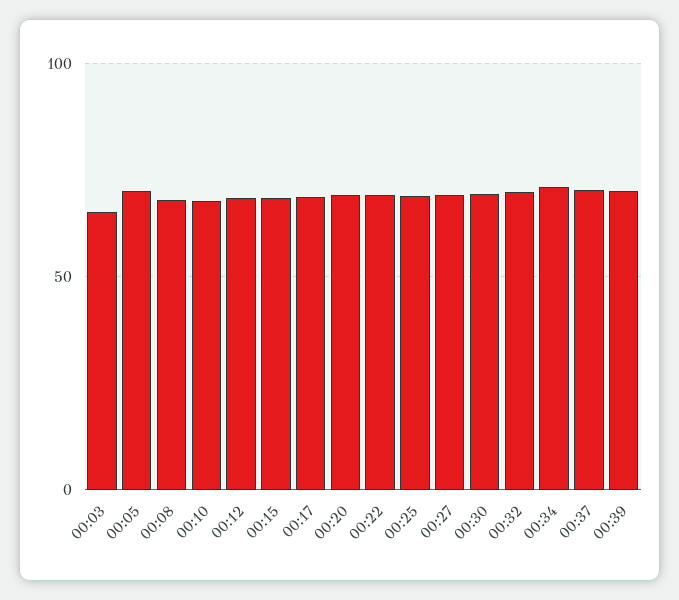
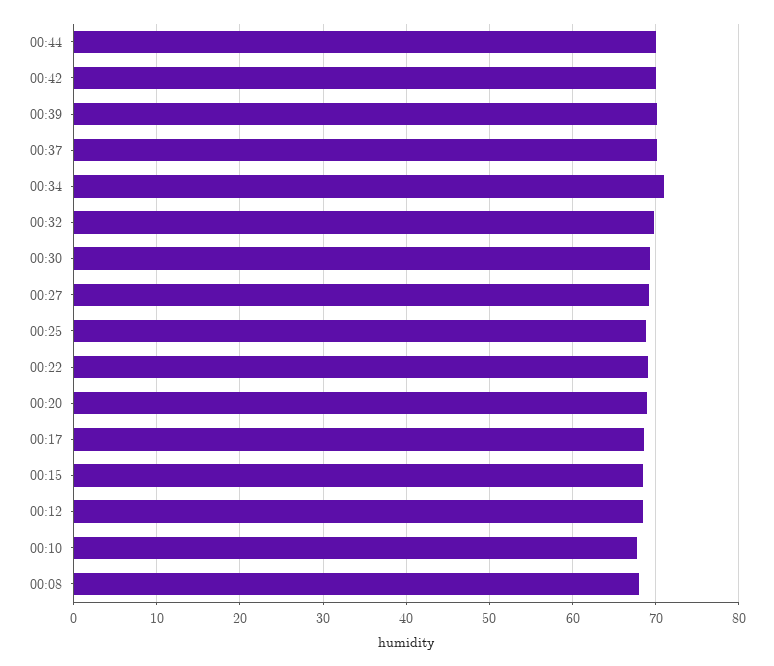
00:03: 65 -> none
00:05: 70 -> none
00:44: none -> 70
00:42: none -> 70

